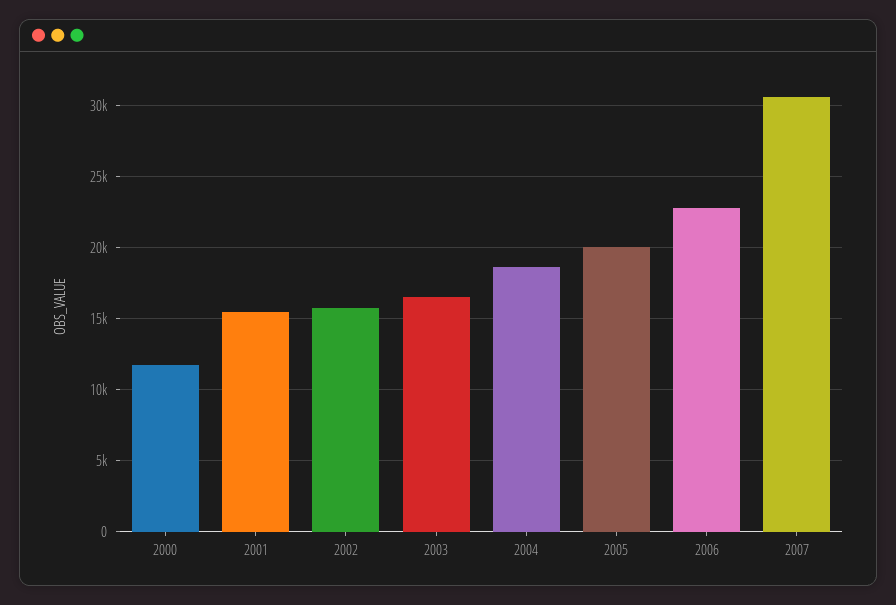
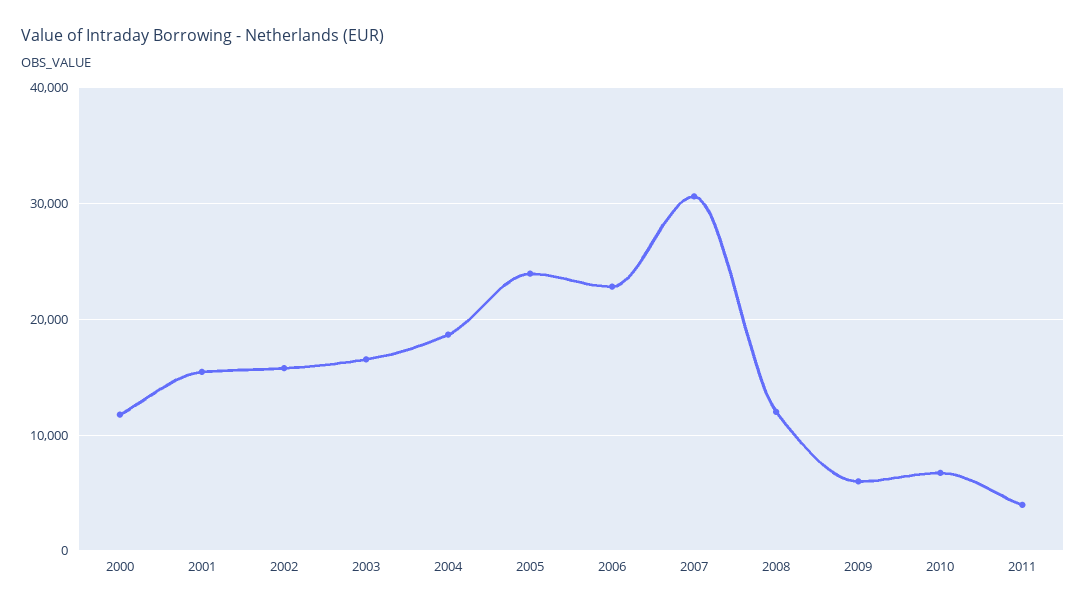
2005: 20000 -> 24000
2008: none -> 12000
2009: none -> 6000
2010: none -> 7000
2011: none -> 4000

